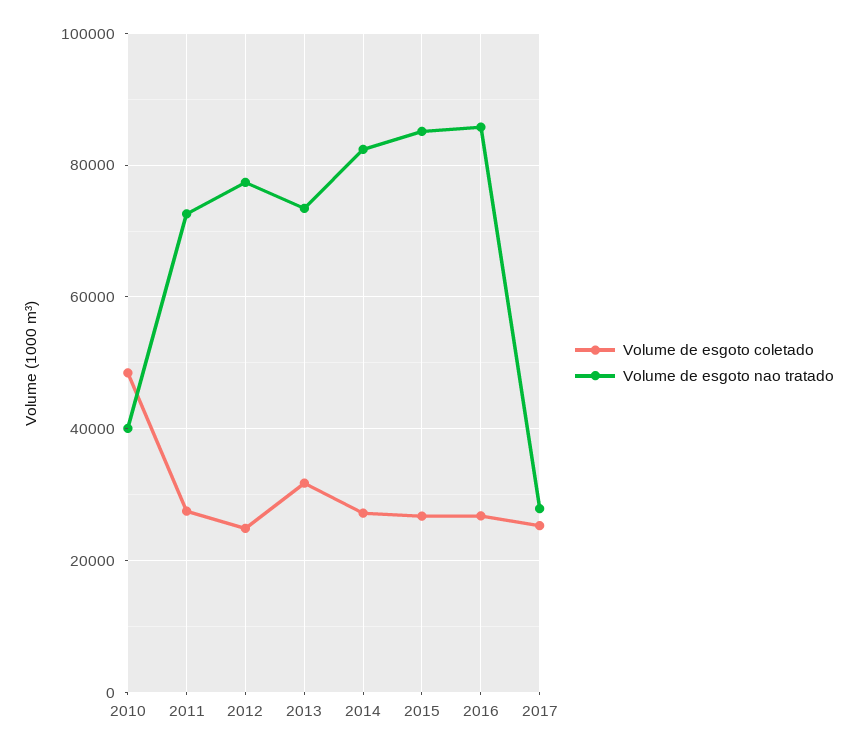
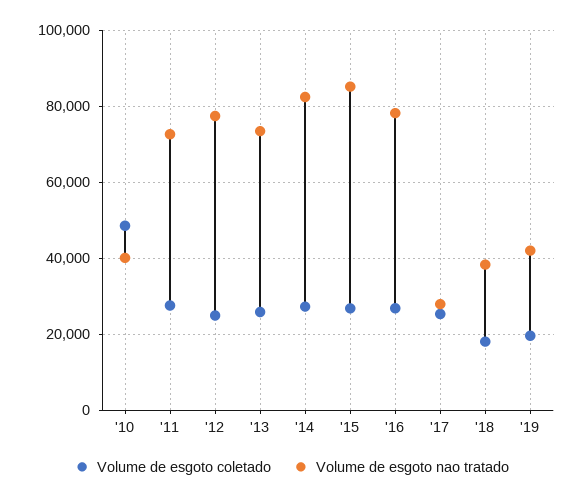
Volume de esgoto coletado, 2013: 32000 -> 26000
Volume de esgoto nao tratado, 2016: 86000 -> 78000
Volume de esgoto coletado, '18: none -> 18000
Volume de esgoto nao tratado, '18: none -> 38000
Volume de esgoto coletado, '19: none -> 20000
Volume de esgoto nao tratado, '19: none -> 42000

